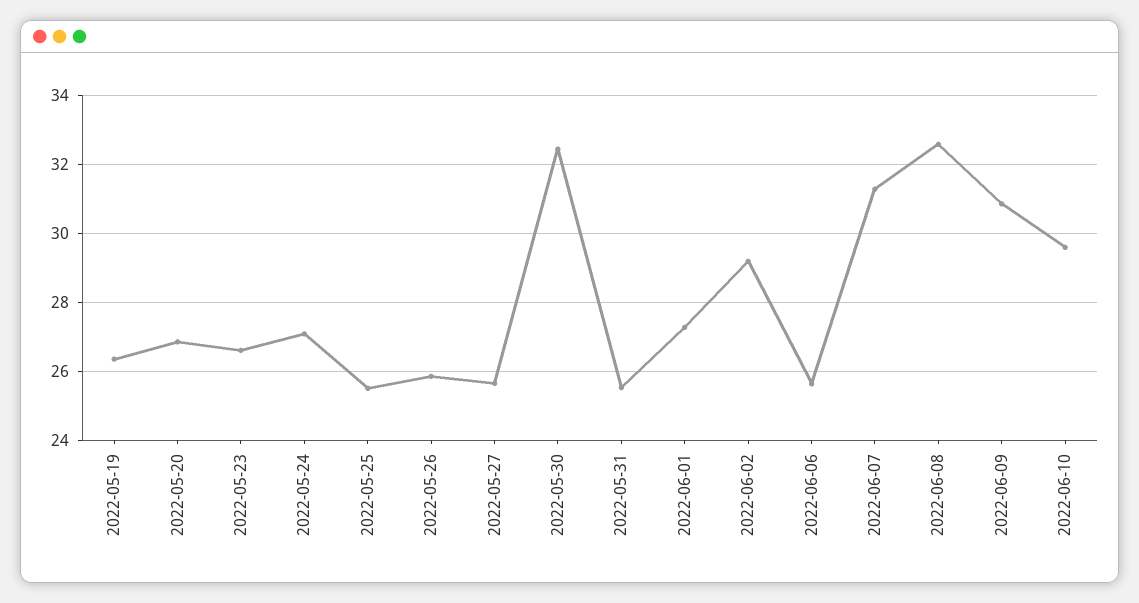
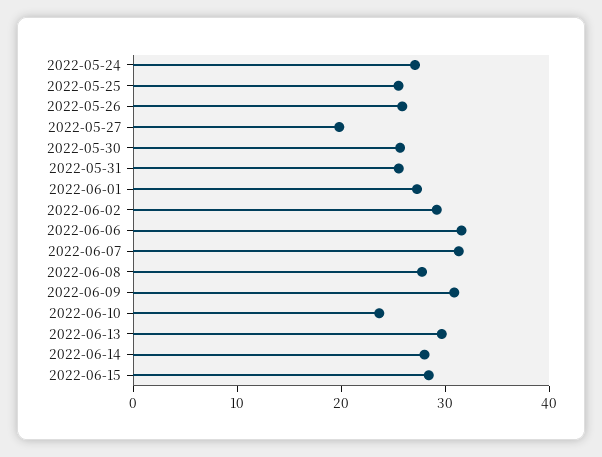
2022-05-19: 26.4 -> none
2022-05-20: 26.8 -> none
2022-05-23: 26.6 -> none
2022-05-27: 25.6 -> 20
2022-05-30: 32.4 -> 26
2022-06-06: 25.6 -> 32
2022-06-08: 32.6 -> 28
2022-06-10: 29.6 -> 24
2022-06-13: none -> 30
2022-06-14: none -> 28
2022-06-15: none -> 28

